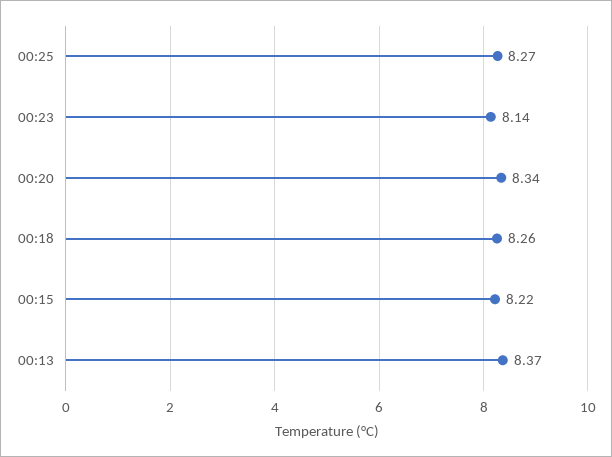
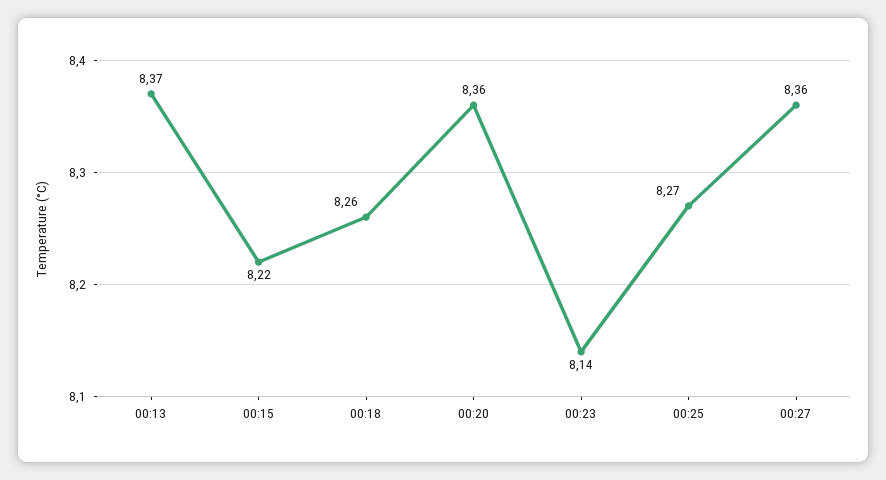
00:20: 8.34 -> 8.36
00:27: none -> 8.36

